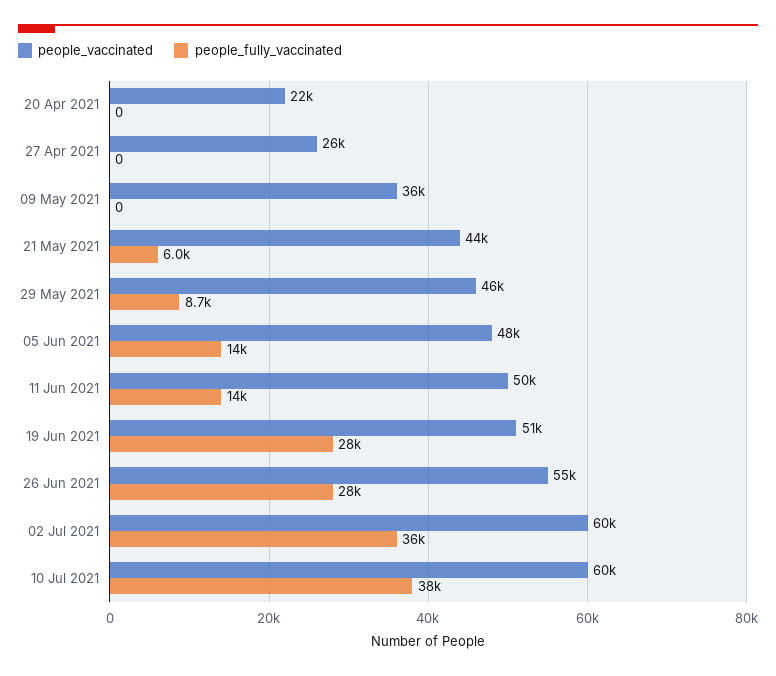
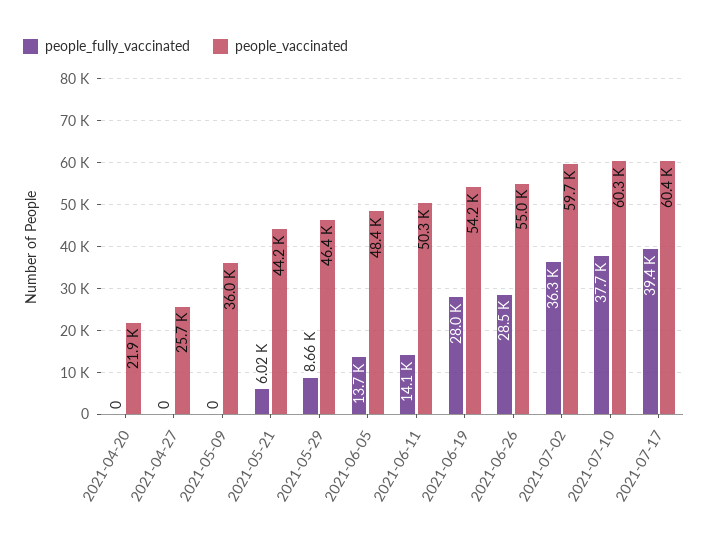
people_vaccinated, 19 Jun 2021: 51000 -> 54200
people_fully_vaccinated, 2021-07-17: none -> 39400
people_vaccinated, 2021-07-17: none -> 60400

